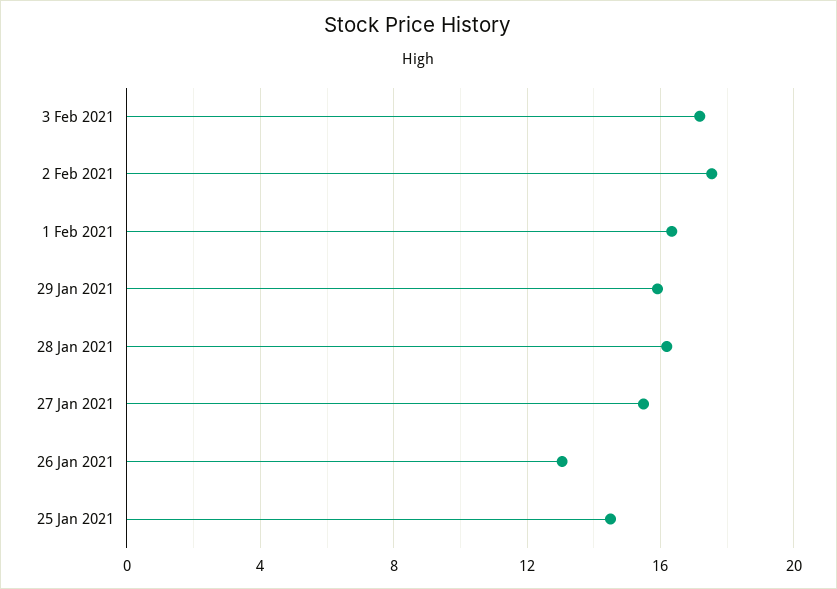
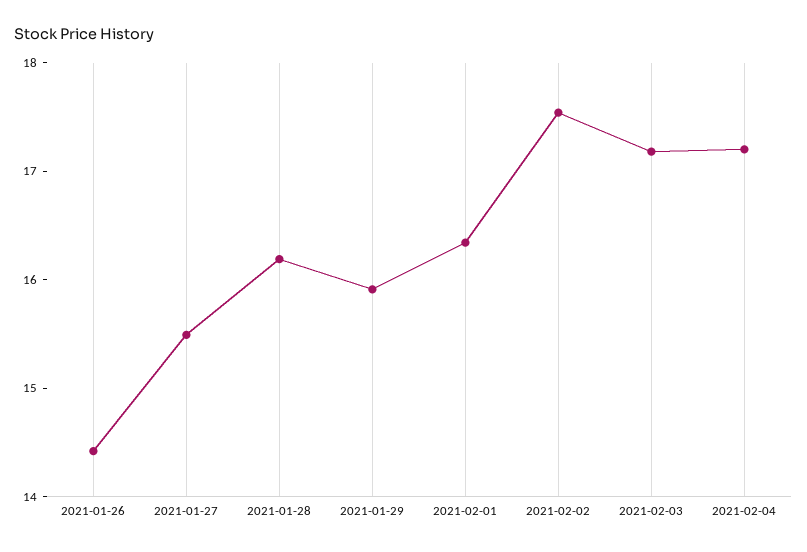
26 Jan 2021: 13 -> 14.4
25 Jan 2021: 14.5 -> none
2021-02-04: none -> 17.2

